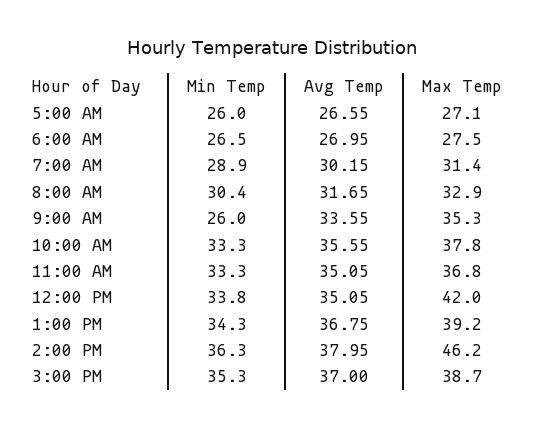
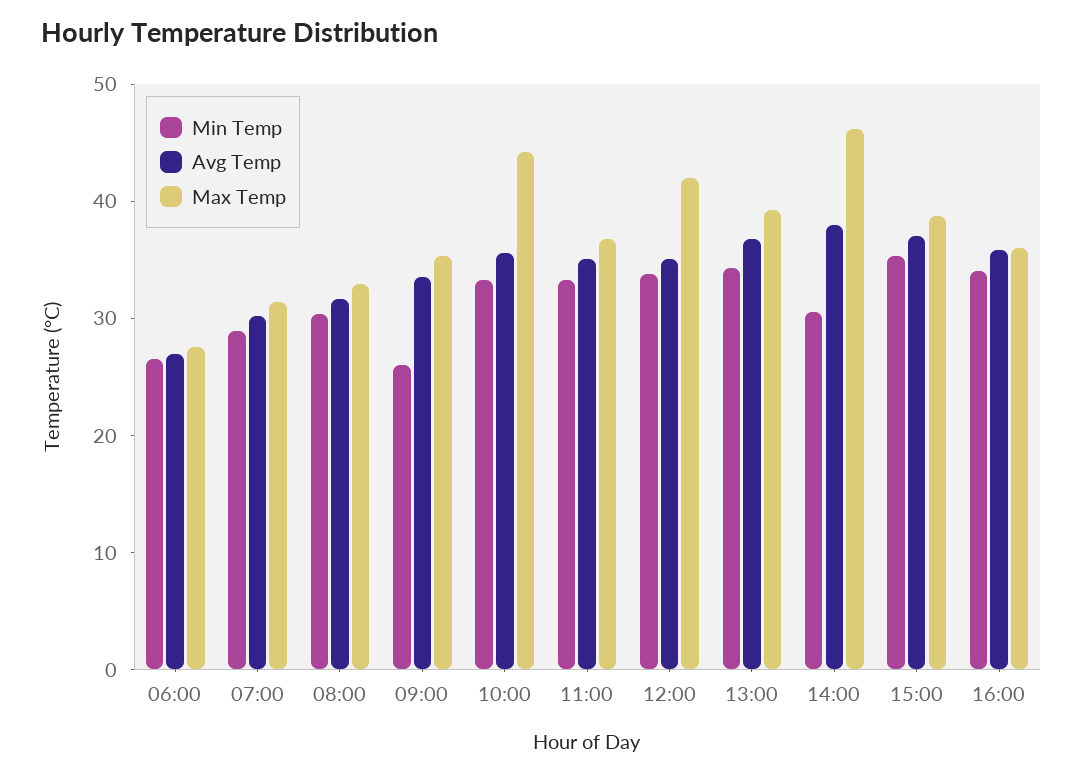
Min Temp, 5:00 AM: 26 -> none
Avg Temp, 5:00 AM: 26.55 -> none
Max Temp, 5:00 AM: 27.1 -> none
Max Temp, 10:00 AM: 37.8 -> 44
Min Temp, 2:00 PM: 36.3 -> 30
Min Temp, 16:00: none -> 34
Avg Temp, 16:00: none -> 36
Max Temp, 16:00: none -> 36

